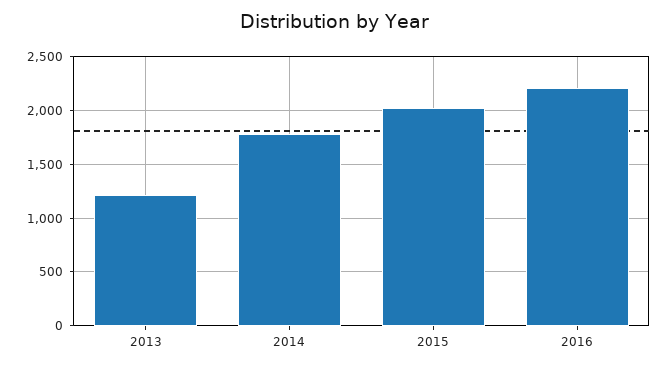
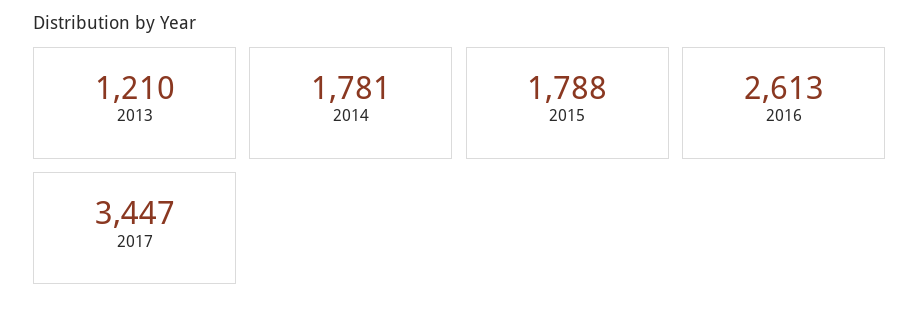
2015: 2000 -> 1788
2016: 2200 -> 2613
2017: none -> 3447

